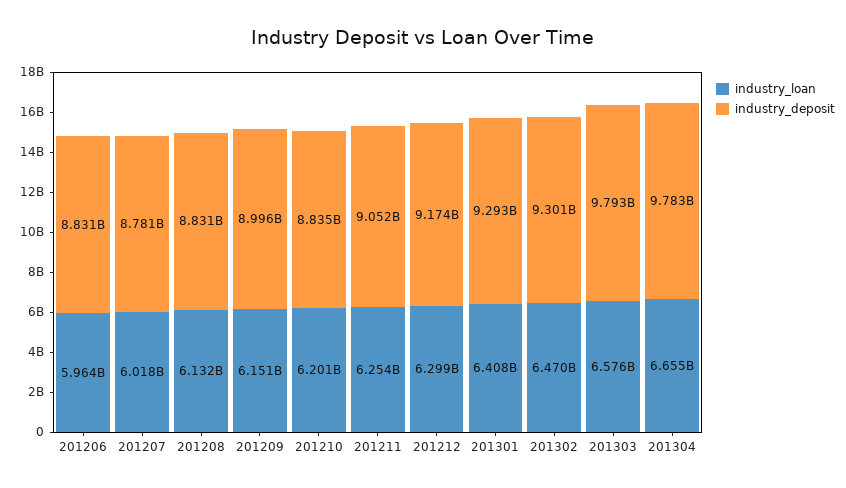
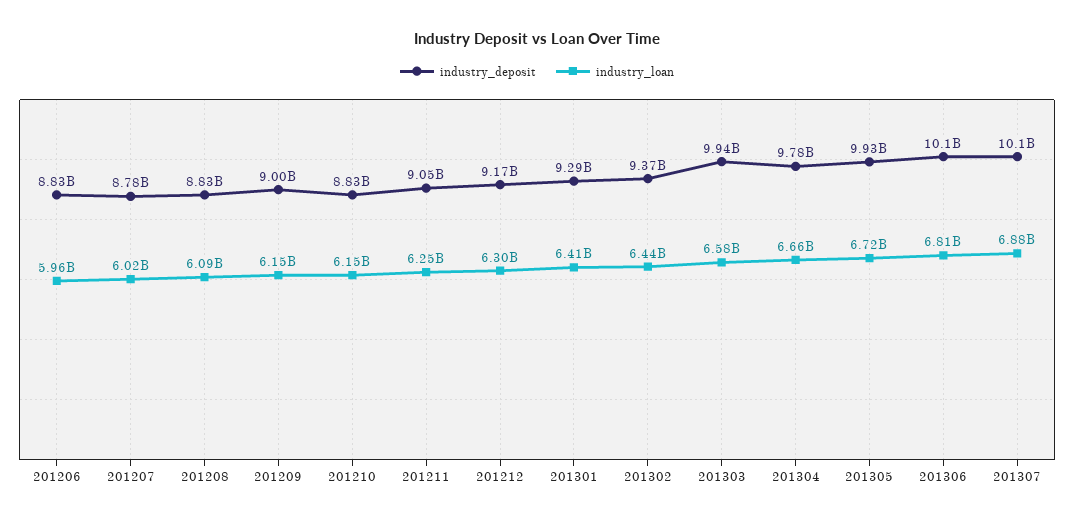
industry_loan, 201208: 6132000000 -> 6090000000
industry_loan, 201210: 6201000000 -> 6150000000
industry_loan, 201302: 6470000000 -> 6440000000
industry_deposit, 201302: 9301000000 -> 9370000000
industry_deposit, 201303: 9793000000 -> 9940000000
industry_deposit, 201305: none -> 9930000000
industry_loan, 201305: none -> 6720000000
industry_deposit, 201306: none -> 10100000000
industry_loan, 201306: none -> 6810000000
industry_deposit, 201307: none -> 10100000000
industry_loan, 201307: none -> 6880000000

